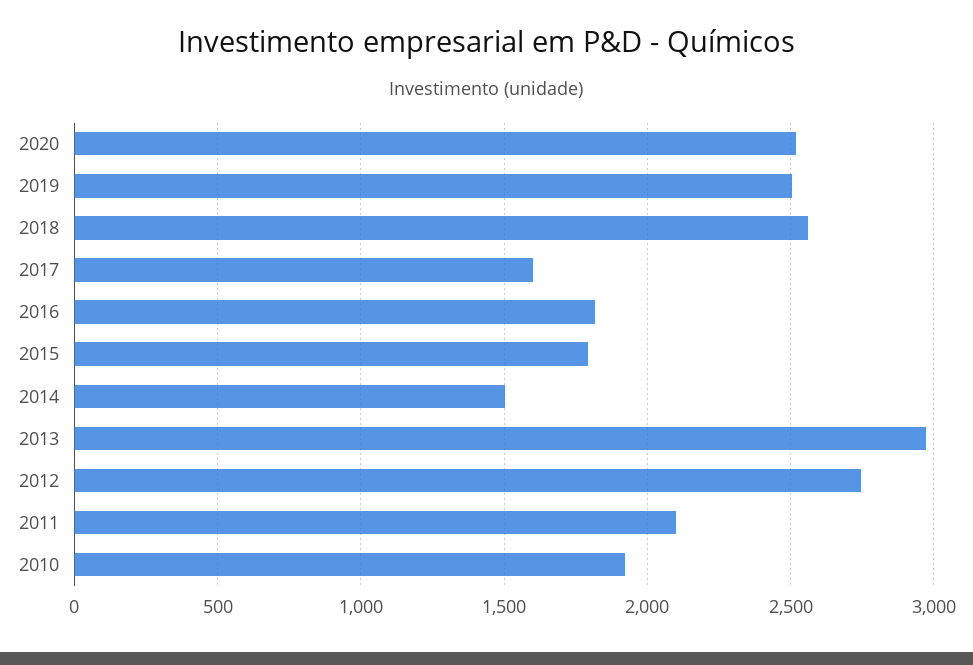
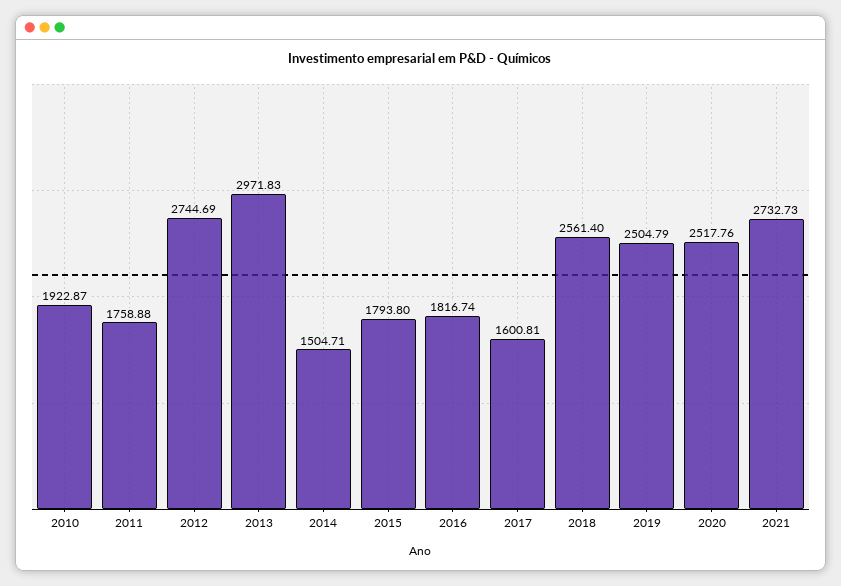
2011: 2100 -> 1758.88
2021: none -> 2732.73

